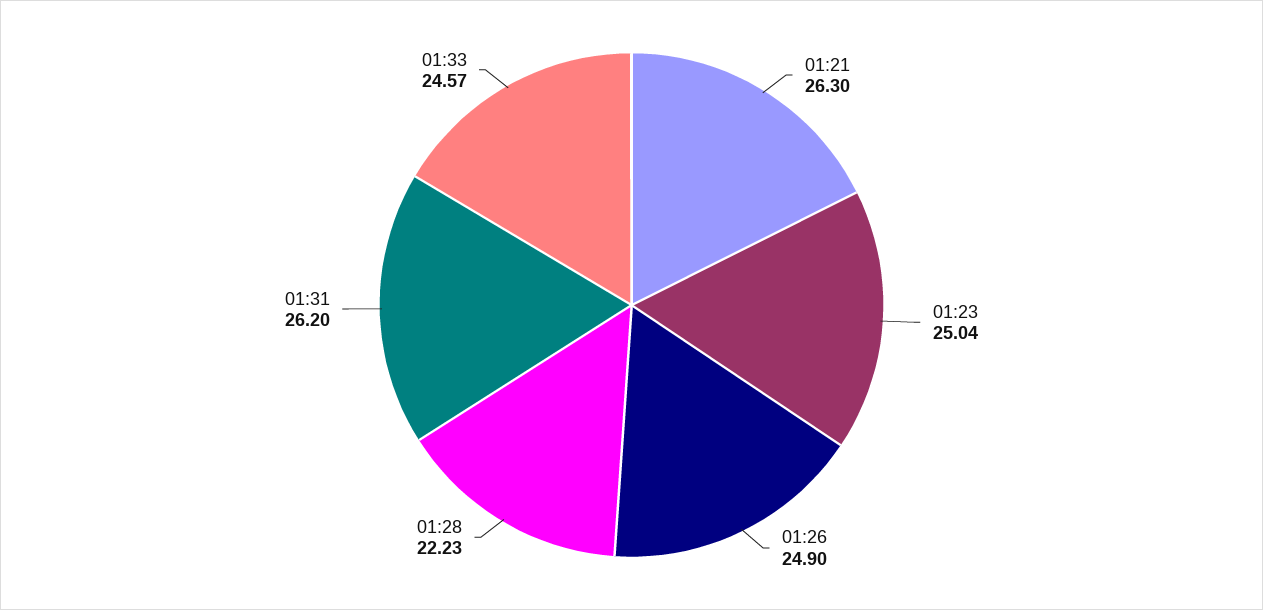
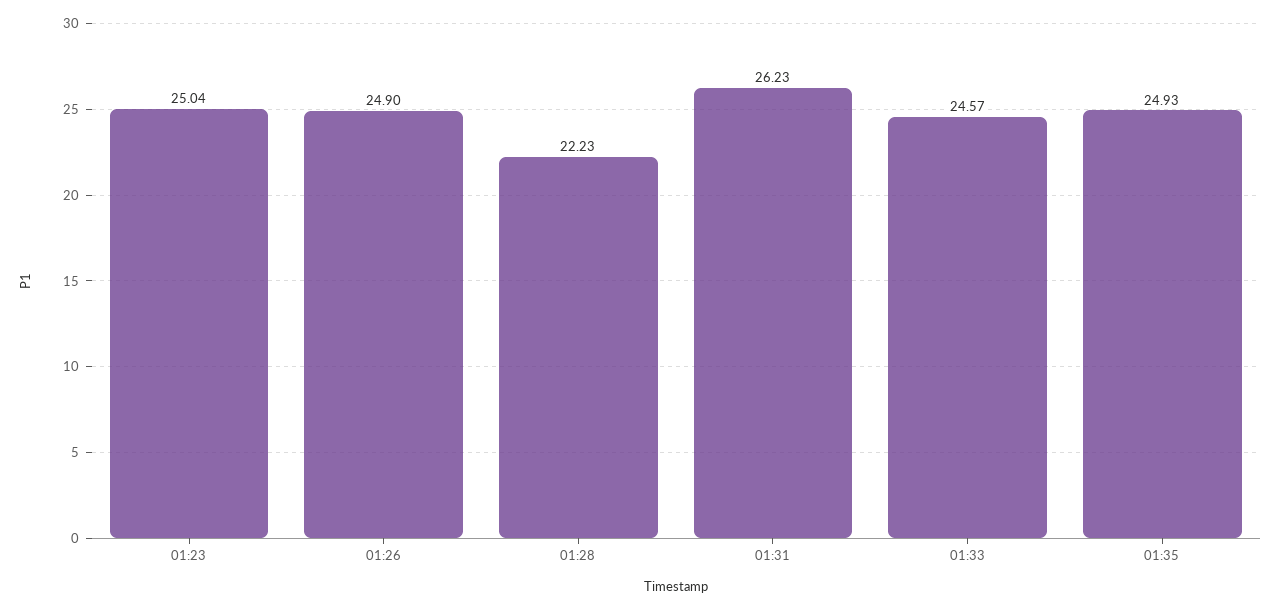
01:21: 26.3 -> none
01:31: 26.2 -> 26.23
01:35: none -> 24.93

